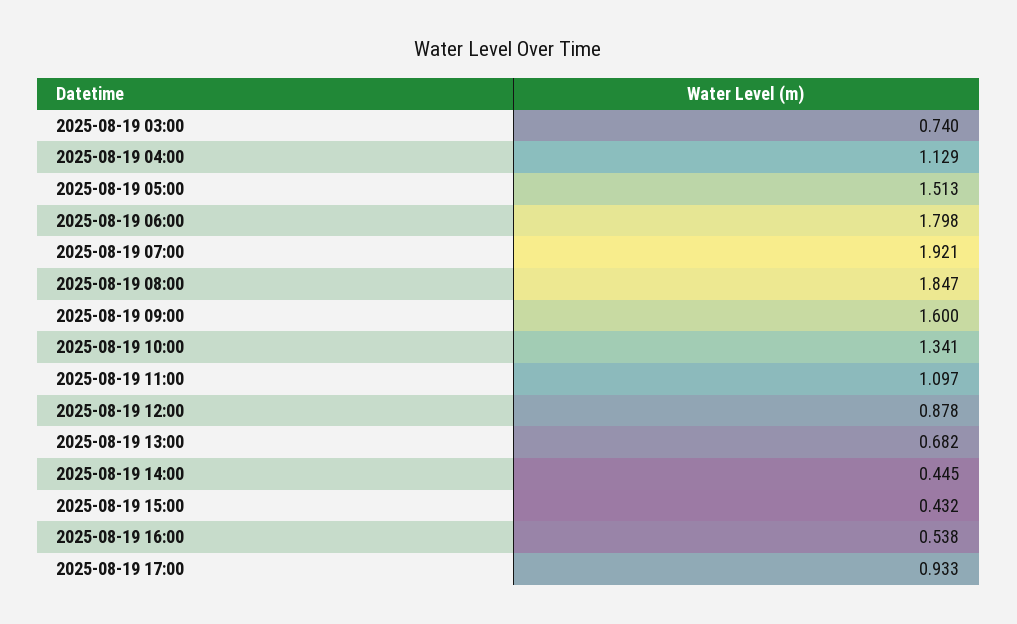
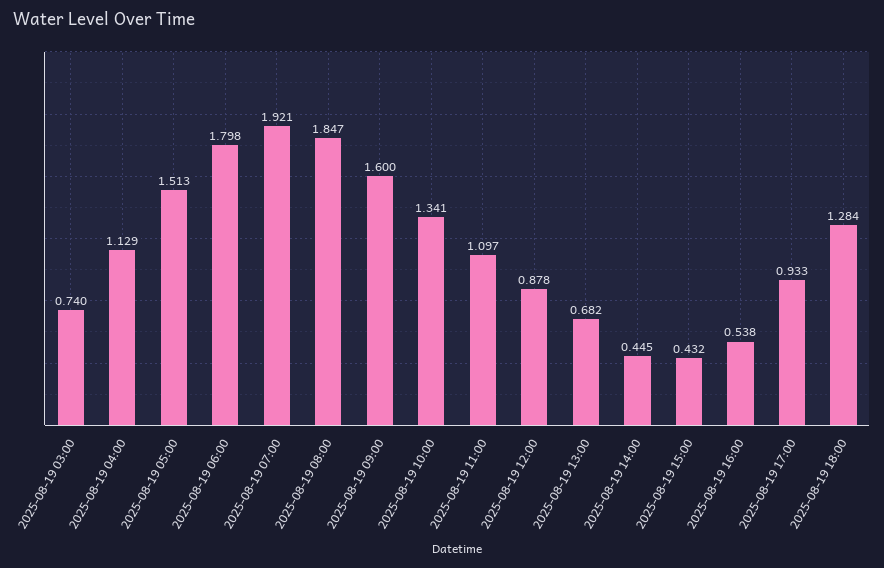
2025-08-19 18:00: none -> 1.284

